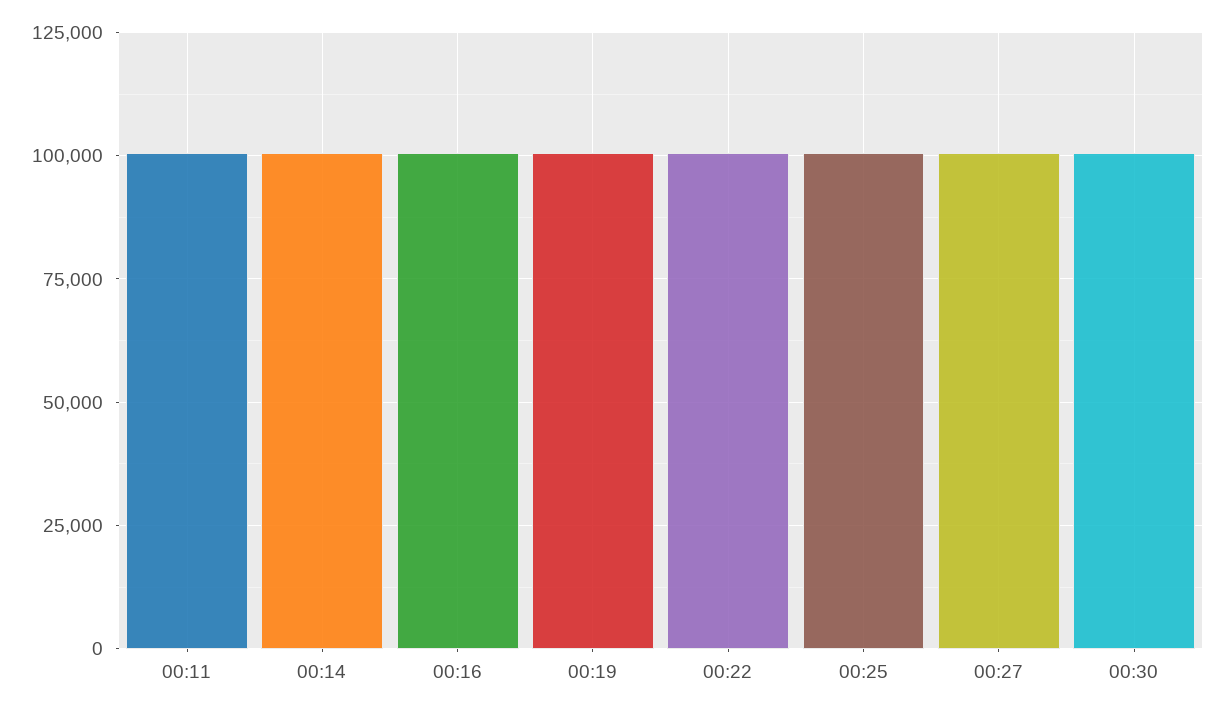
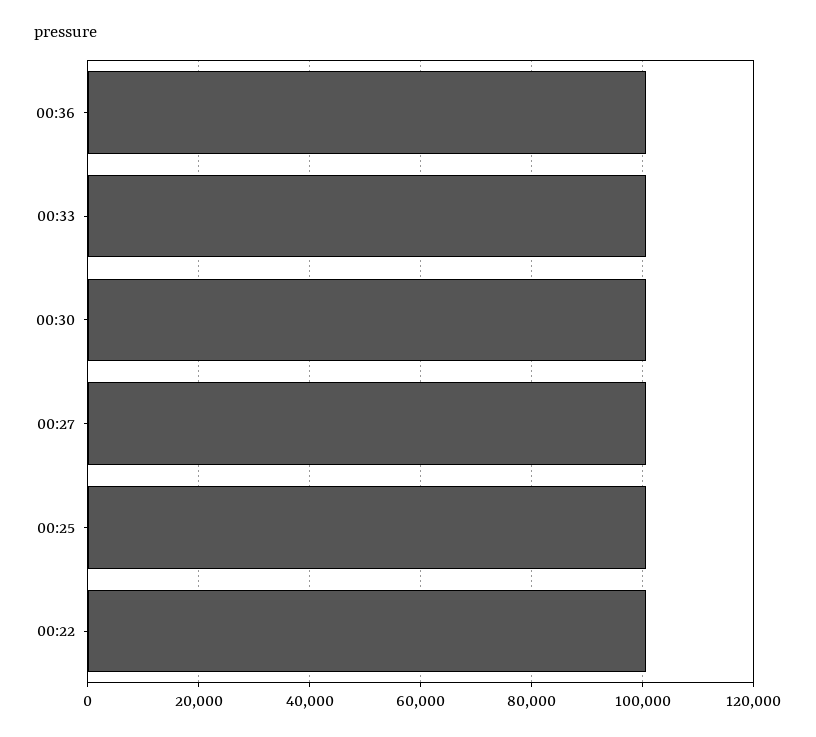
00:11: 100000 -> none
00:14: 100000 -> none
00:16: 100000 -> none
00:19: 100000 -> none
00:36: none -> 100000
00:33: none -> 100000

